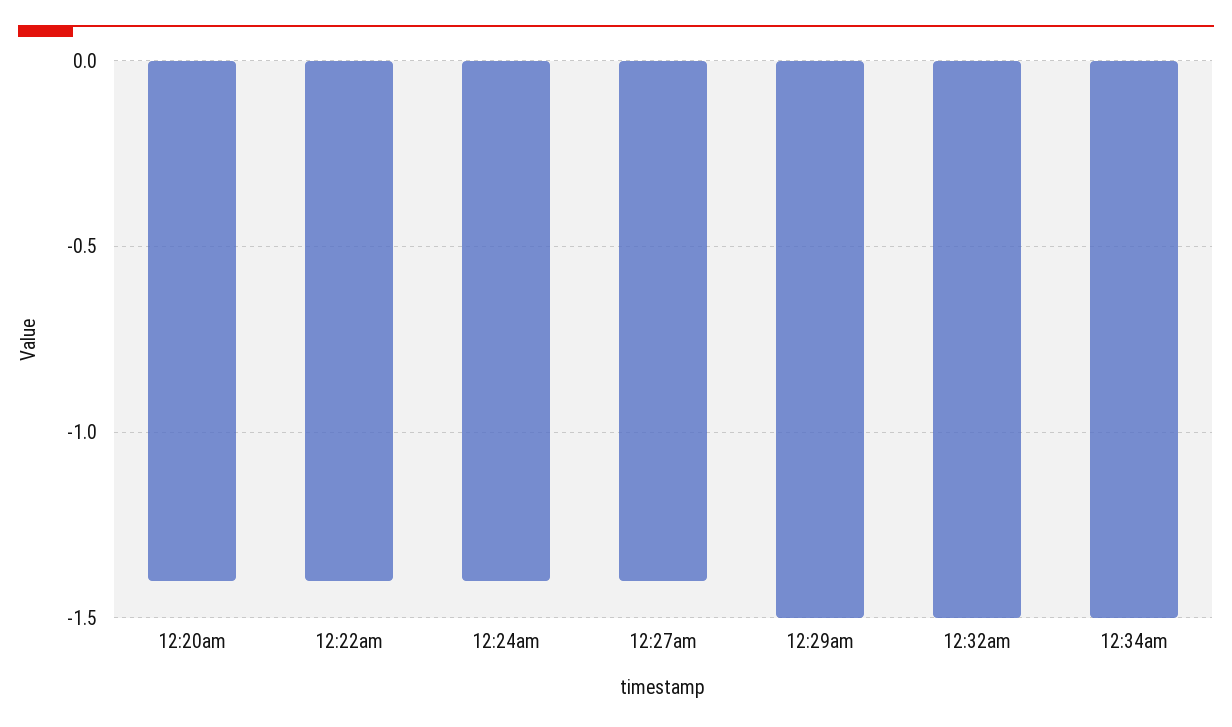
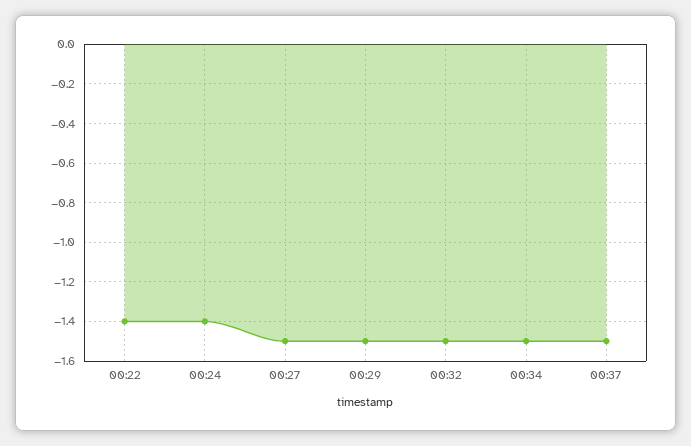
12:20am: -1.4 -> none
12:27am: -1.4 -> -1.5
00:37: none -> -1.5

